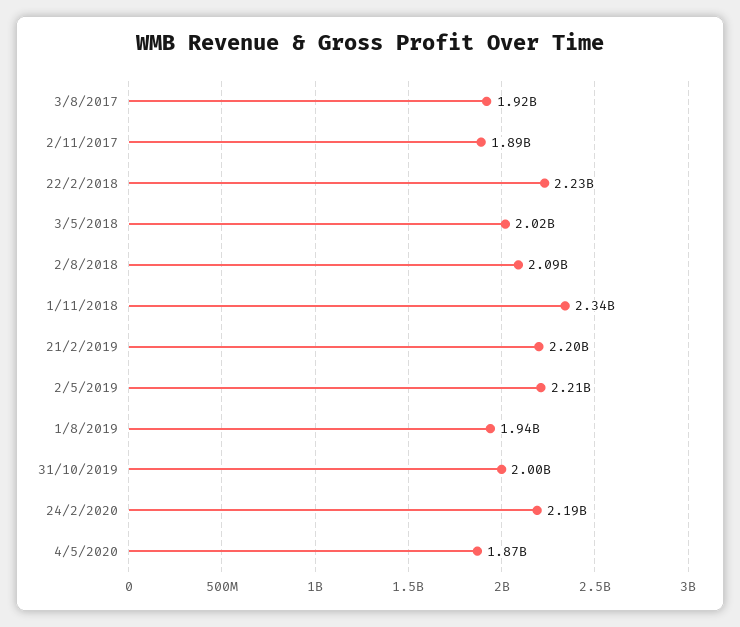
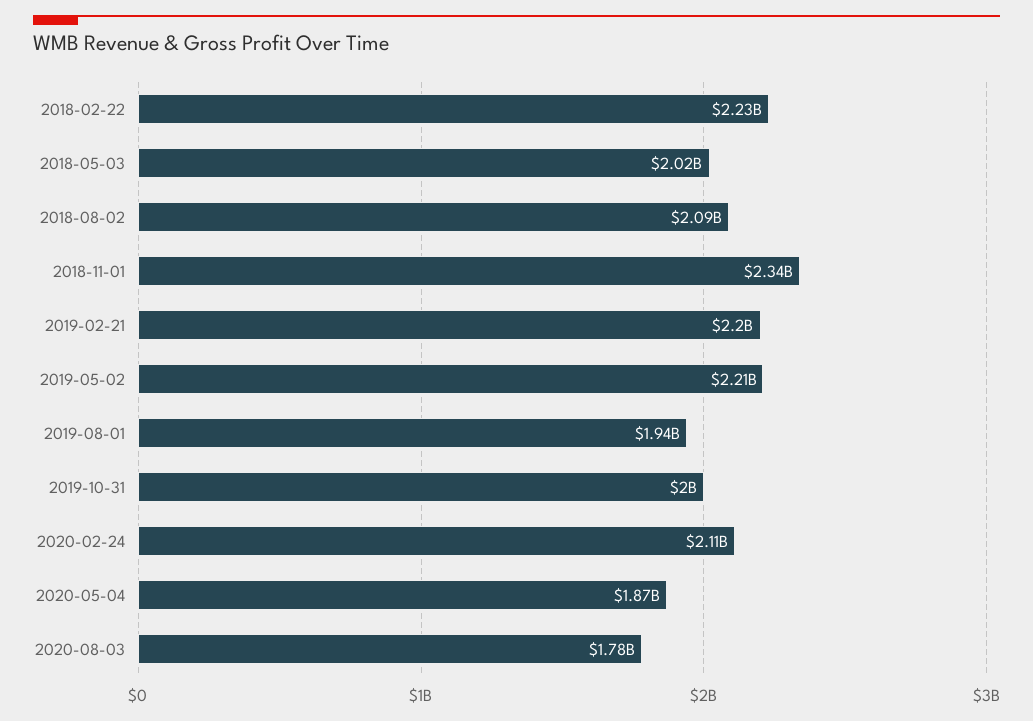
3/8/2017: 1920000000 -> none
2/11/2017: 1890000000 -> none
24/2/2020: 2190000000 -> 2110000000
2020-08-03: none -> 1780000000

